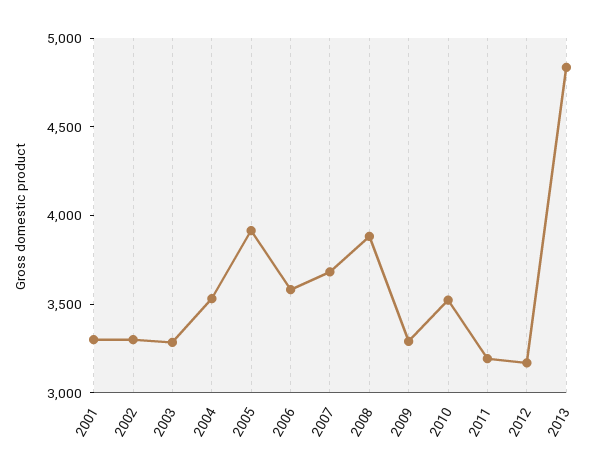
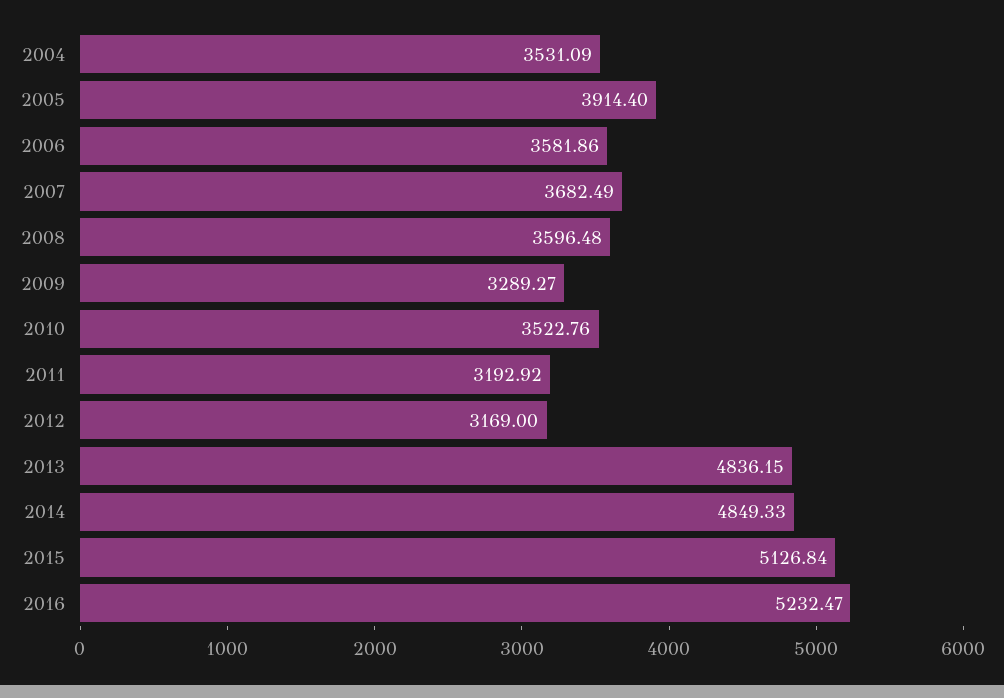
2001: 3300 -> none
2002: 3300 -> none
2003: 3300 -> none
2008: 3900 -> 3596.48
2014: none -> 4849.33
2015: none -> 5126.84
2016: none -> 5232.47

